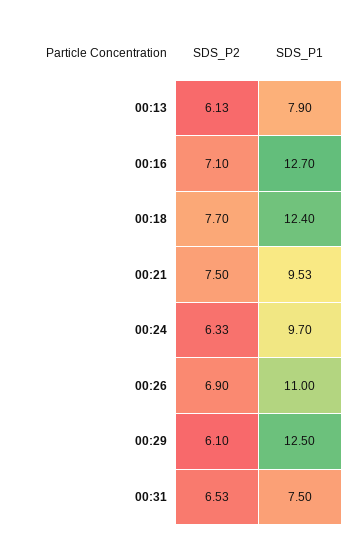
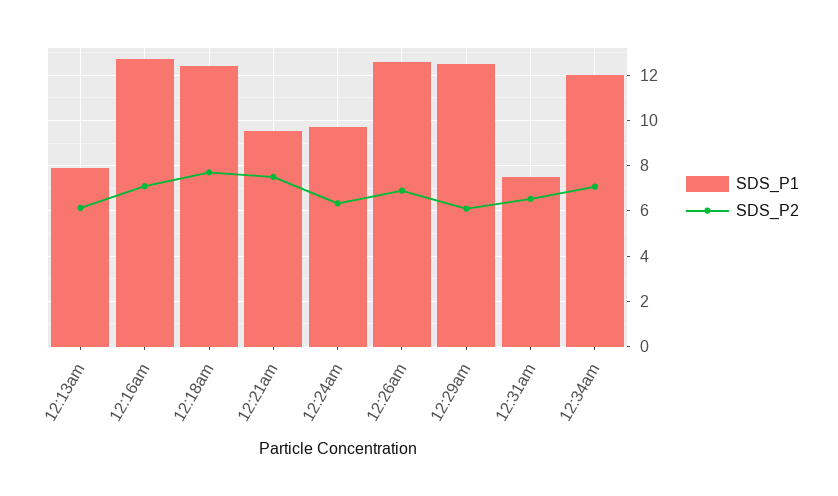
SDS_P1, 00:26: 11 -> 12.5
SDS_P1, 12:34am: none -> 12
SDS_P2, 12:34am: none -> 7

